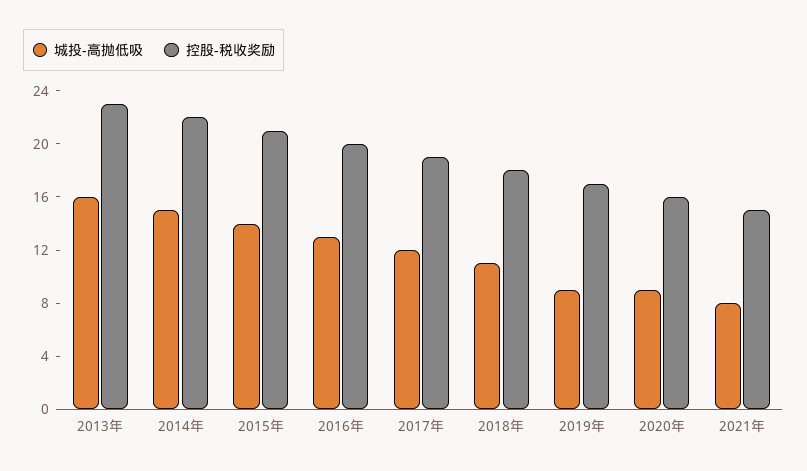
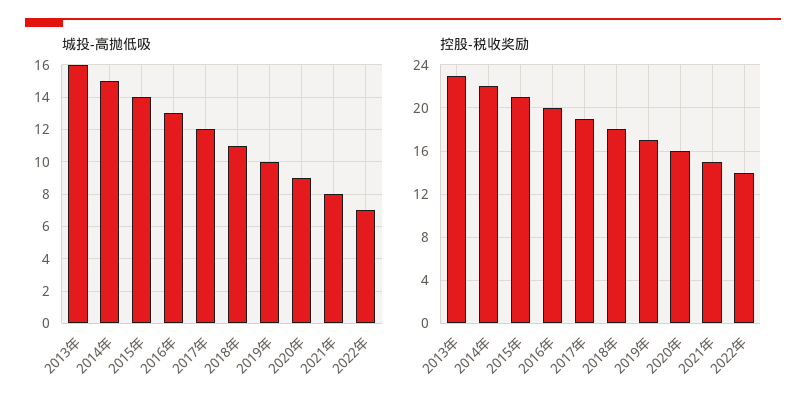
城投-高抛低吸, 2019年: 9 -> 10
城投-高抛低吸, 2022年: none -> 7
控股-税收奖励, 2022年: none -> 14

